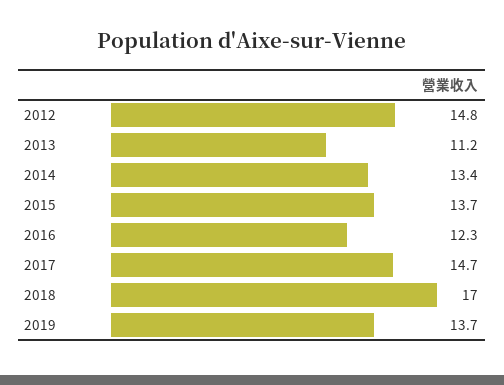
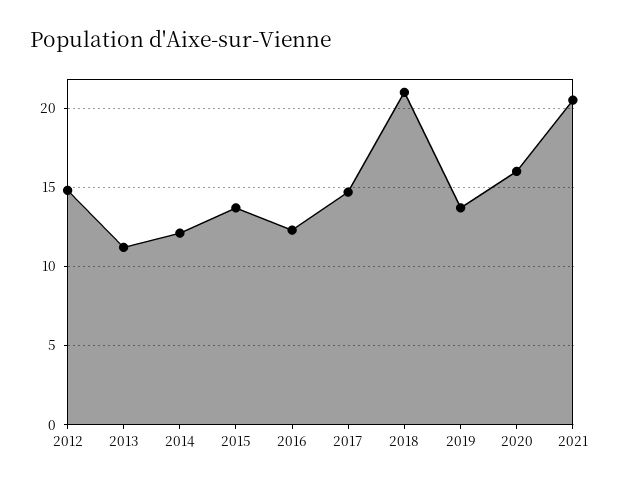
2014: 13.4 -> 12
2018: 17 -> 21
2020: none -> 16
2021: none -> 20.5

